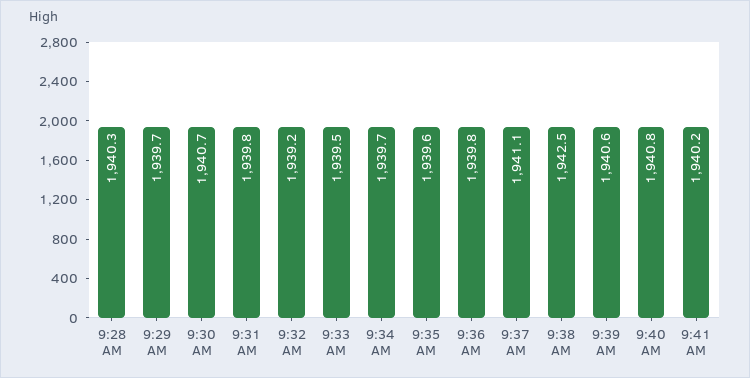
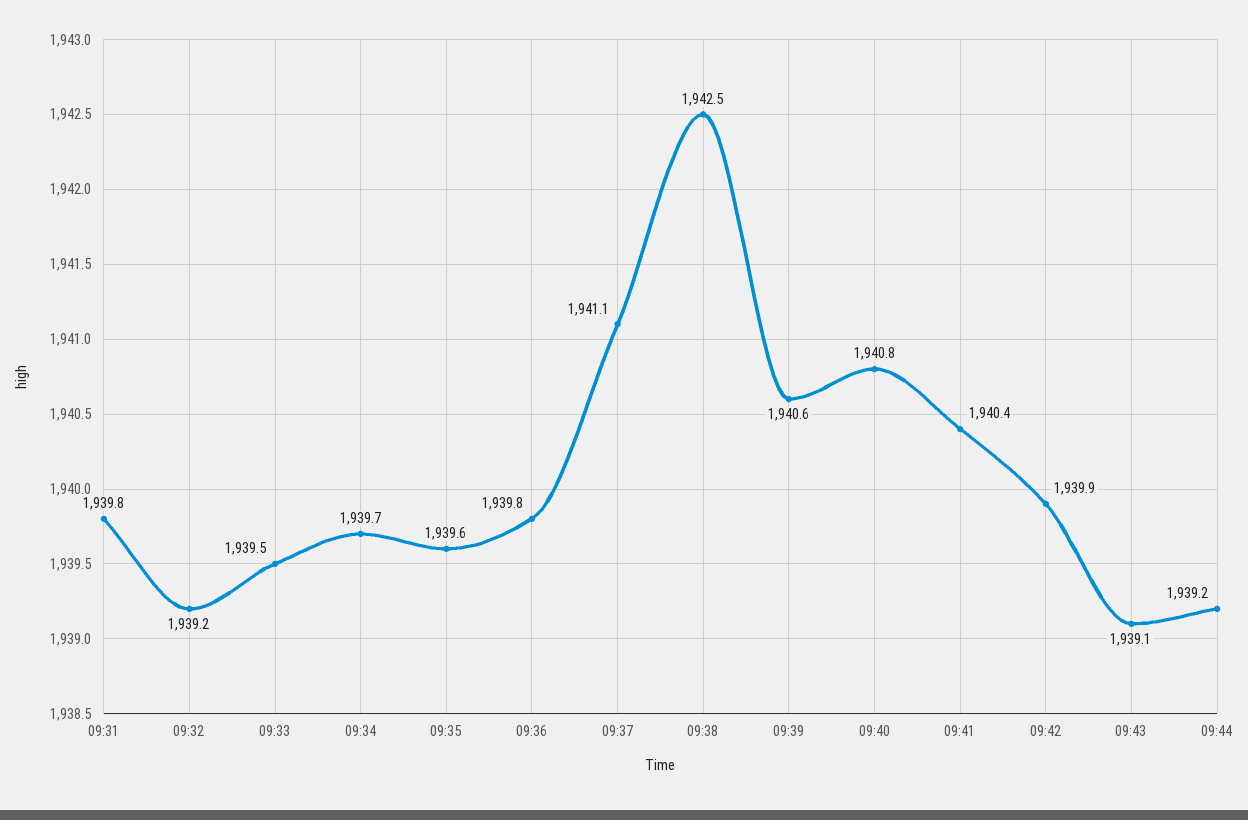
9:28 AM: 1940.3 -> none
9:29 AM: 1939.7 -> none
9:30 AM: 1940.7 -> none
9:41 AM: 1940.2 -> 1940.4
09:42: none -> 1939.9
09:43: none -> 1939.1
09:44: none -> 1939.2

